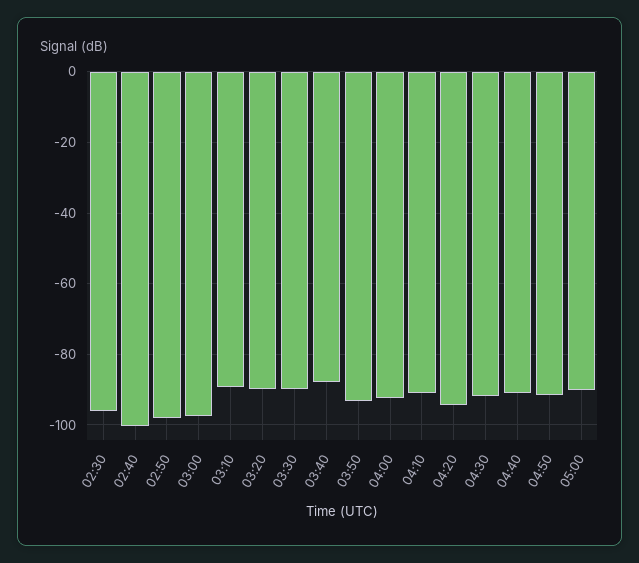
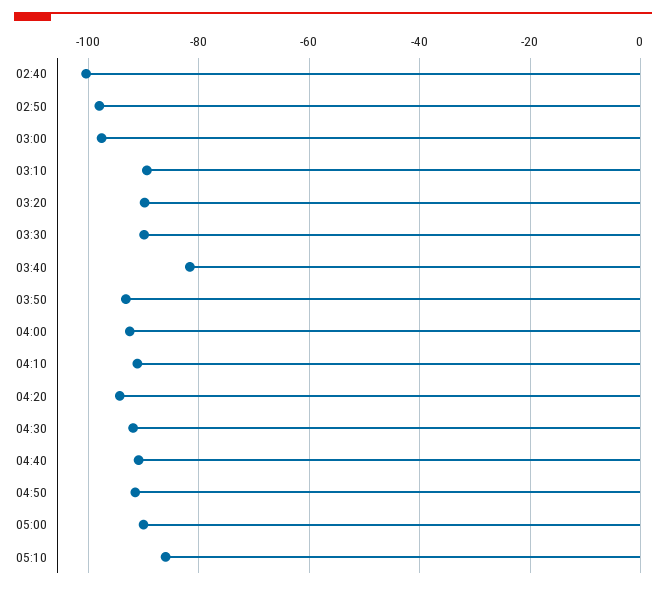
02:30: -96 -> none
03:40: -88 -> -82
05:10: none -> -86

